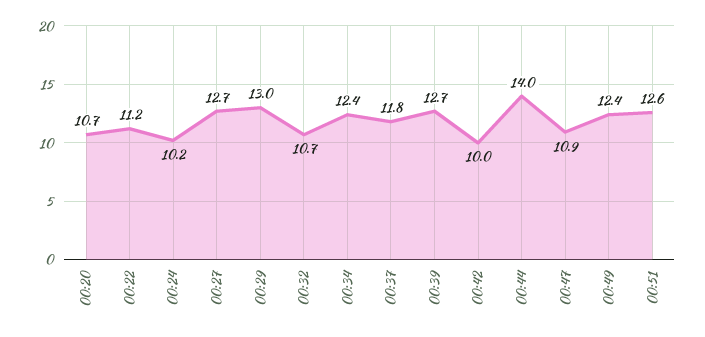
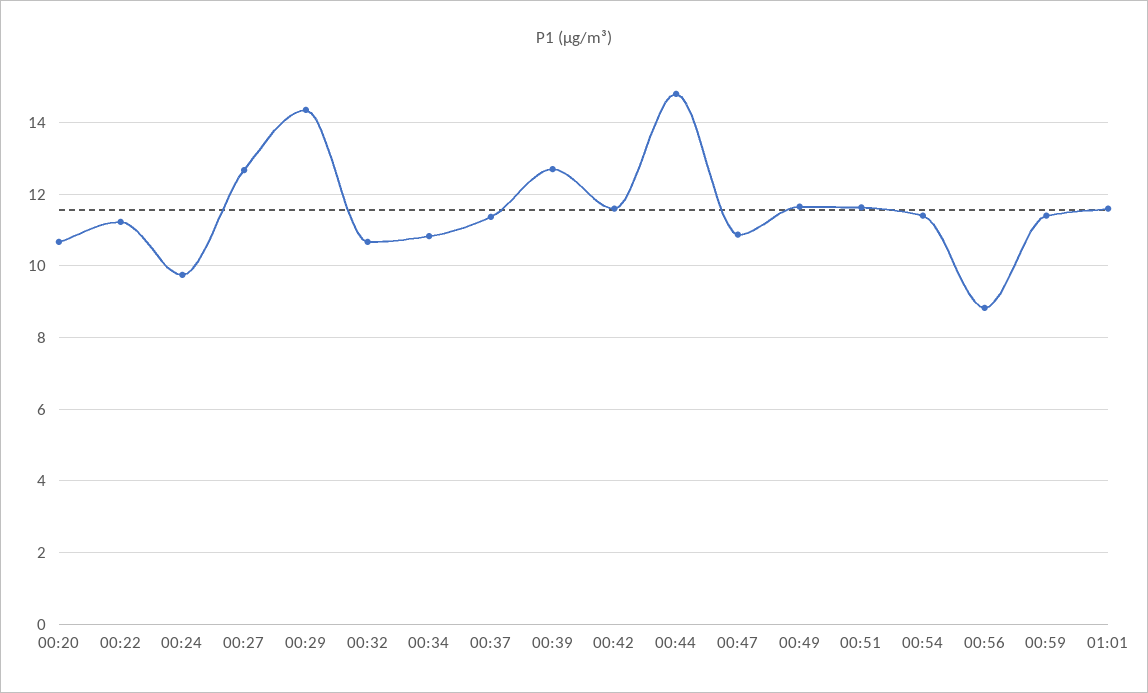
00:24: 10.2 -> 9.8
00:29: 13 -> 14.4
00:34: 12.4 -> 10.8
00:37: 11.8 -> 11.4
00:42: 10 -> 11.6
00:44: 14 -> 14.8
00:49: 12.4 -> 11.6
00:51: 12.6 -> 11.6
00:54: none -> 11.4
00:56: none -> 8.8
00:59: none -> 11.4
01:01: none -> 11.6

